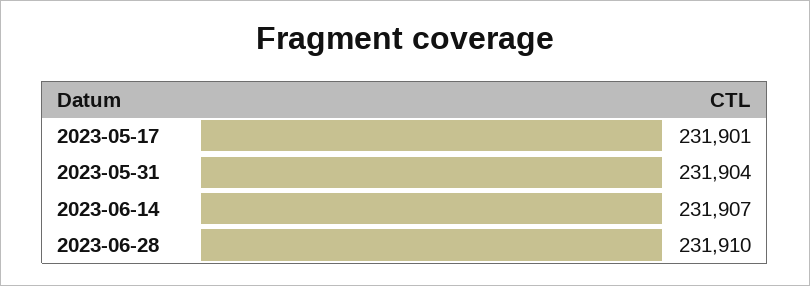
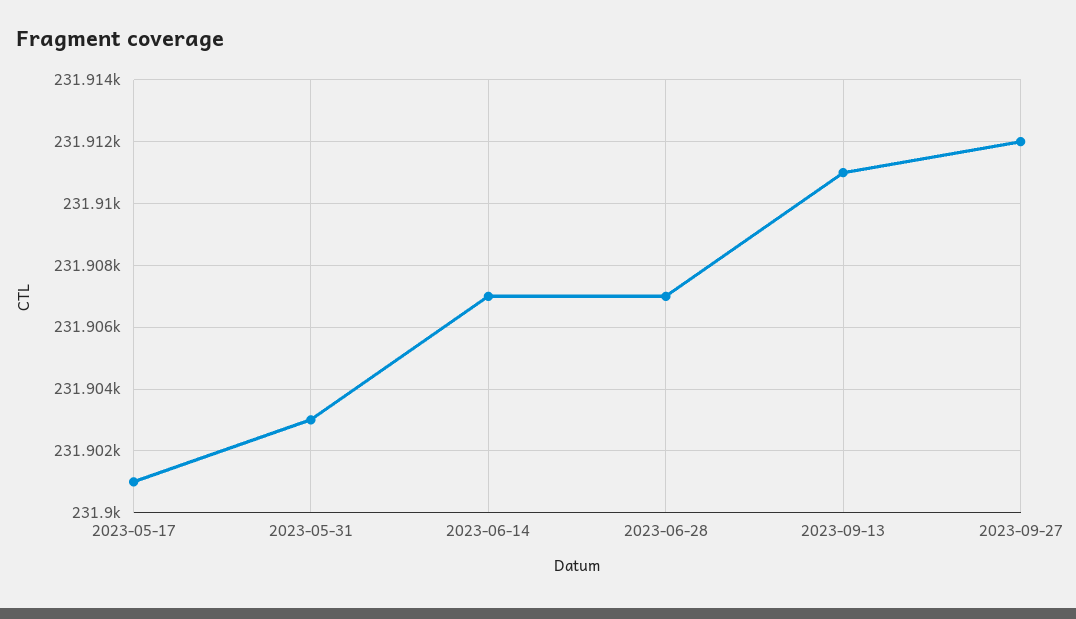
2023-05-31: 231904 -> 231903
2023-06-28: 231910 -> 231907
2023-09-13: none -> 231911
2023-09-27: none -> 231912

